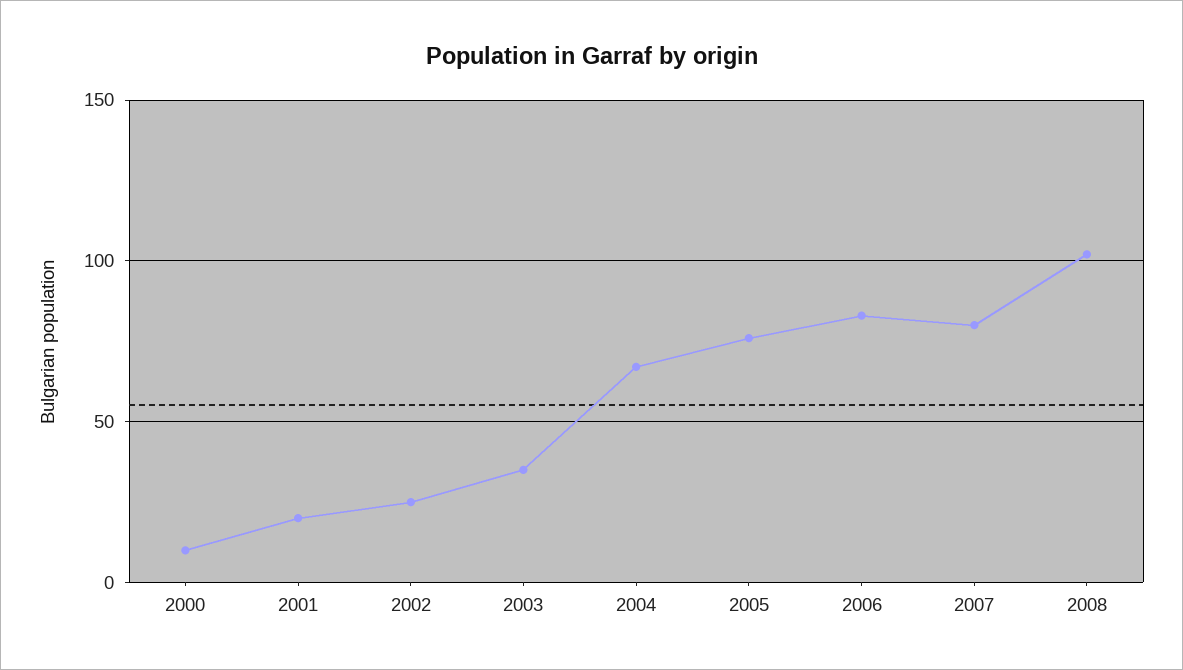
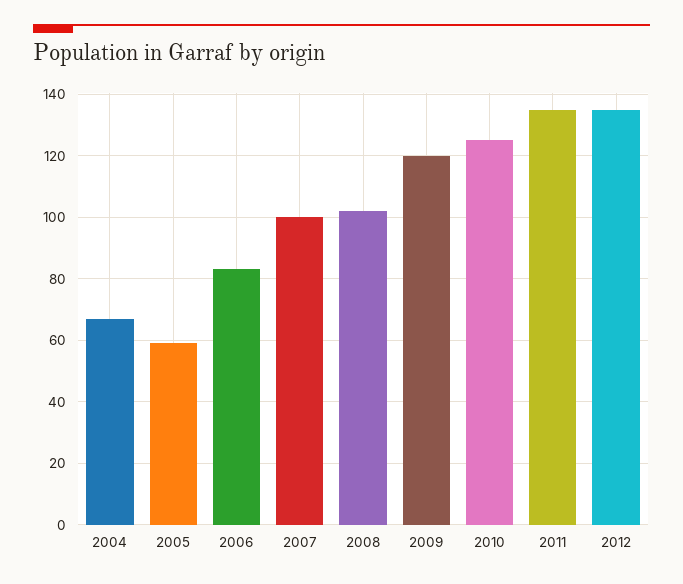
2000: 10 -> none
2001: 20 -> none
2002: 25 -> none
2003: 35 -> none
2005: 75 -> 60
2007: 80 -> 100
2009: none -> 120
2010: none -> 125
2011: none -> 135
2012: none -> 135

